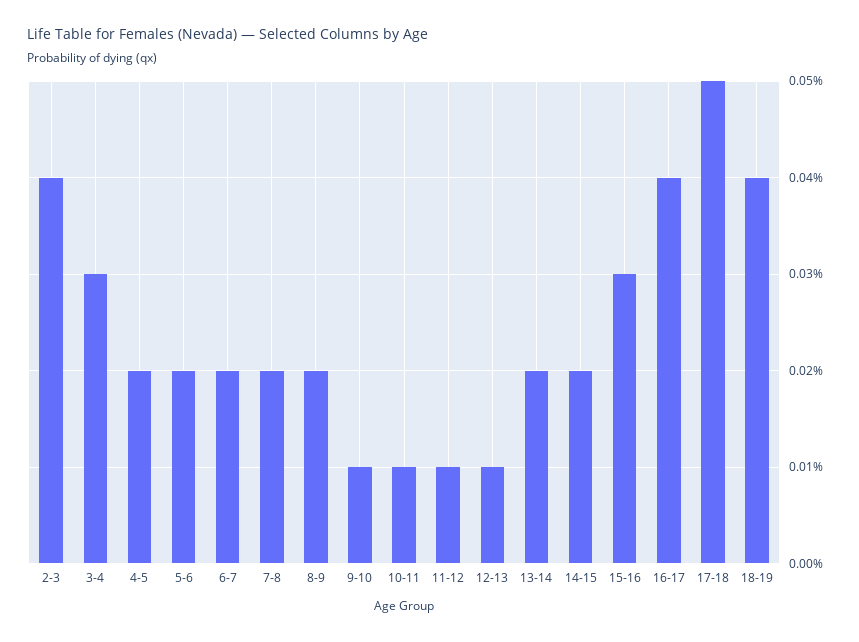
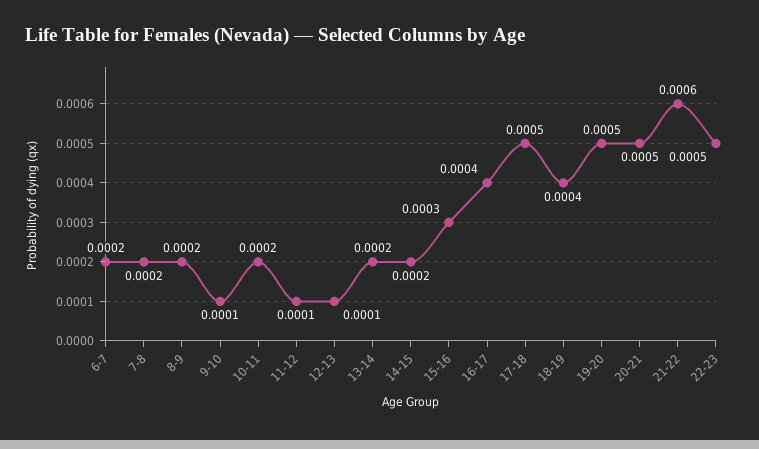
2-3: 0.0004 -> none
3-4: 0.0003 -> none
4-5: 0.0002 -> none
5-6: 0.0002 -> none
10-11: 0.0001 -> 0.0002
19-20: none -> 0.0005
20-21: none -> 0.0005
21-22: none -> 0.0006
22-23: none -> 0.0005

